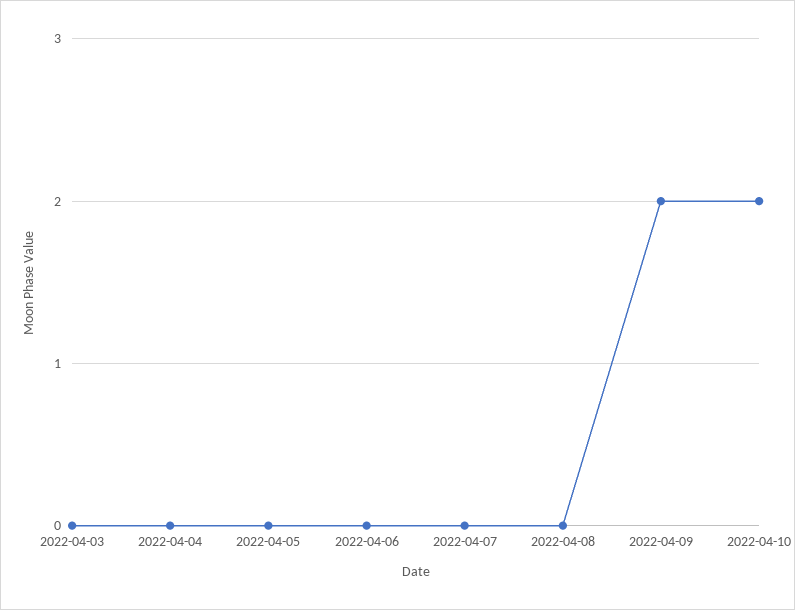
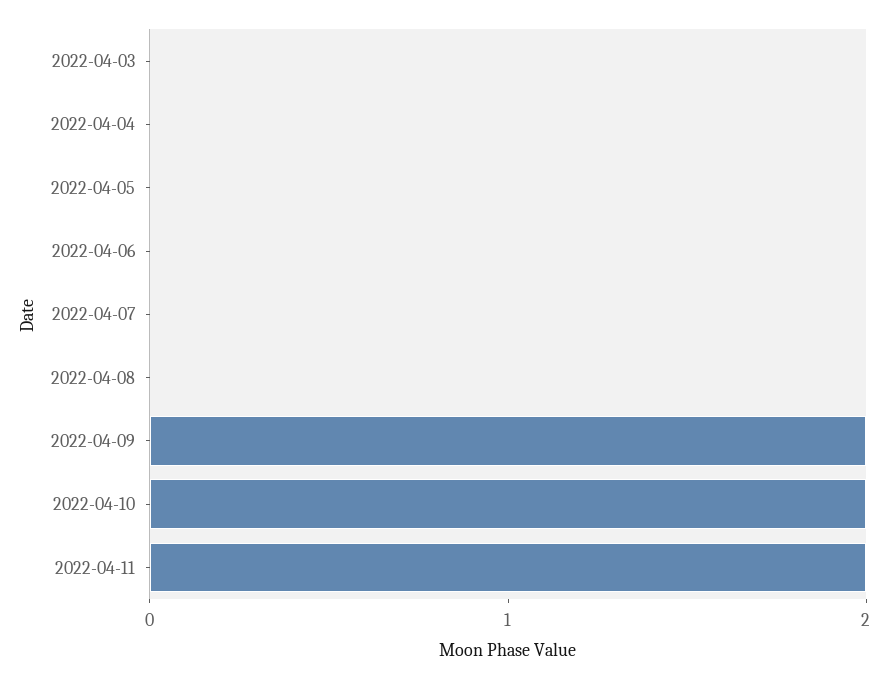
2022-04-11: none -> 2

